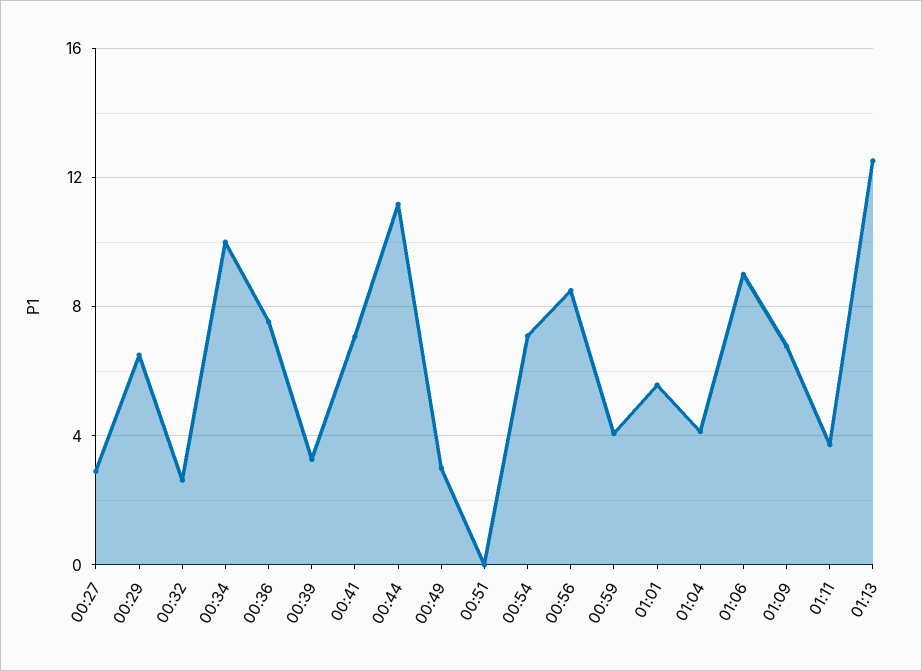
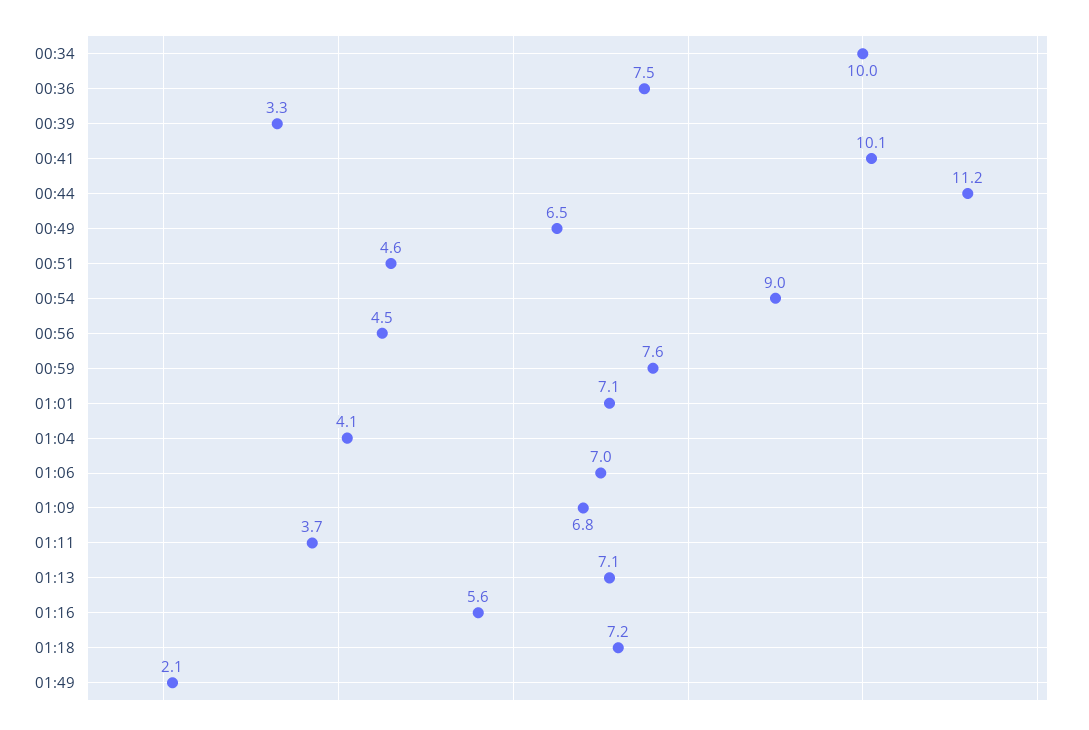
00:27: 3 -> none
00:29: 6.5 -> none
00:32: 2.5 -> none
00:41: 7 -> 10.1
00:49: 3 -> 6.5
00:51: 0 -> 4.6
00:54: 7 -> 9
00:56: 8.5 -> 4.5
00:59: 4 -> 7.6
01:01: 5.5 -> 7.1
01:06: 9 -> 7
01:13: 12.5 -> 7.1
01:16: none -> 5.6
01:18: none -> 7.2
01:49: none -> 2.1

